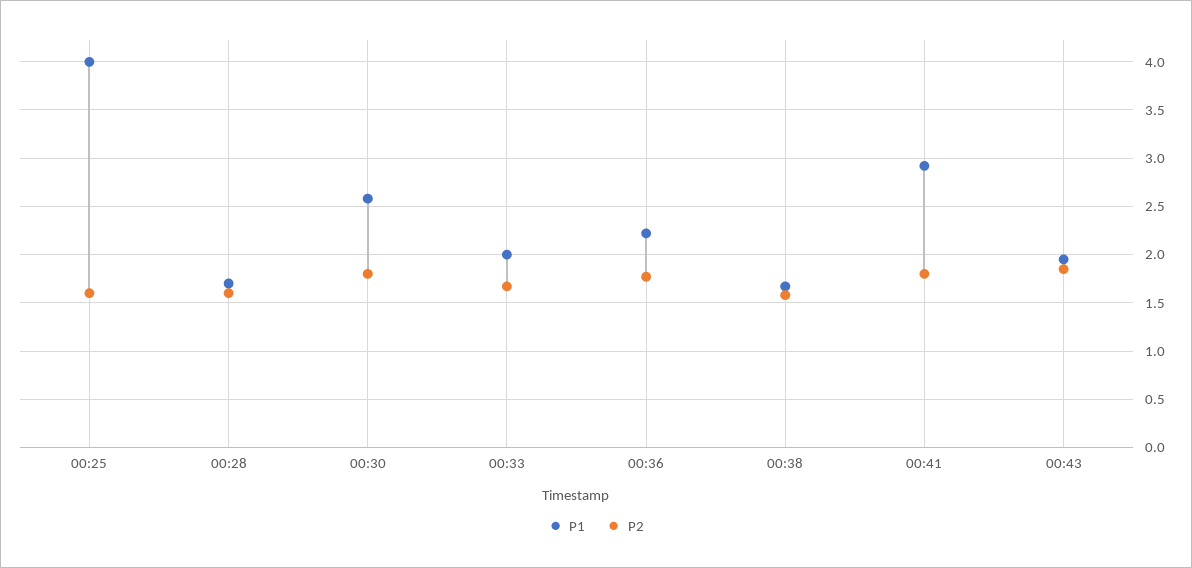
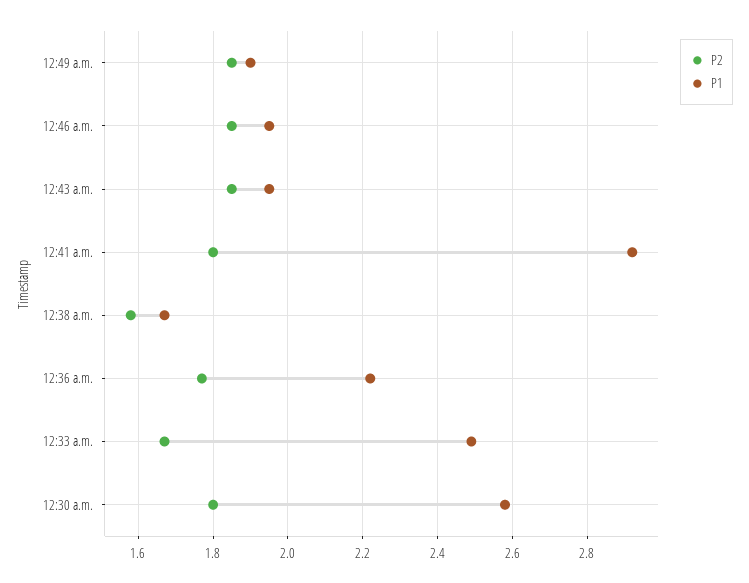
P1, 00:25: 4 -> none
P2, 00:25: 1.6 -> none
P1, 00:28: 1.7 -> none
P2, 00:28: 1.6 -> none
P1, 00:33: 2 -> 2.5
P2, 12:49 a.m.: none -> 1.85
P1, 12:49 a.m.: none -> 1.9
P2, 12:46 a.m.: none -> 1.85
P1, 12:46 a.m.: none -> 1.95

